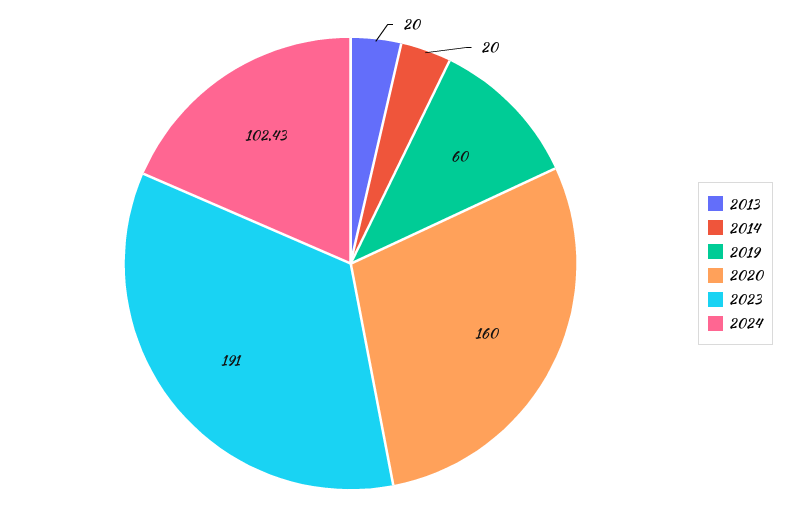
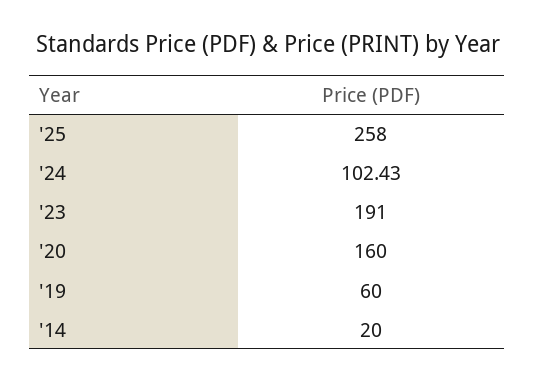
2013: 20 -> none
'25: none -> 258

